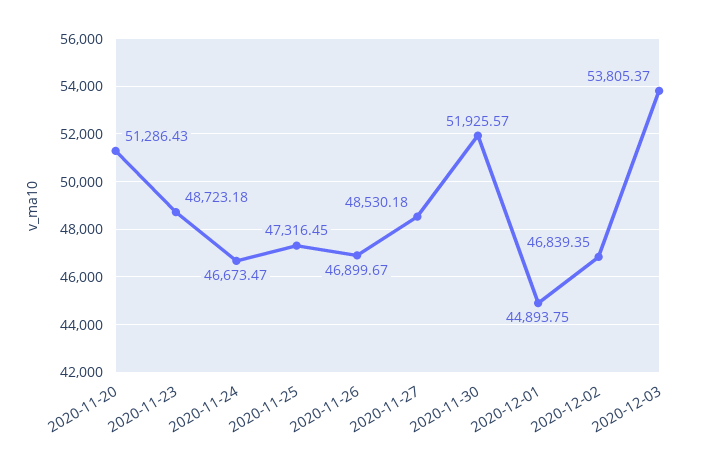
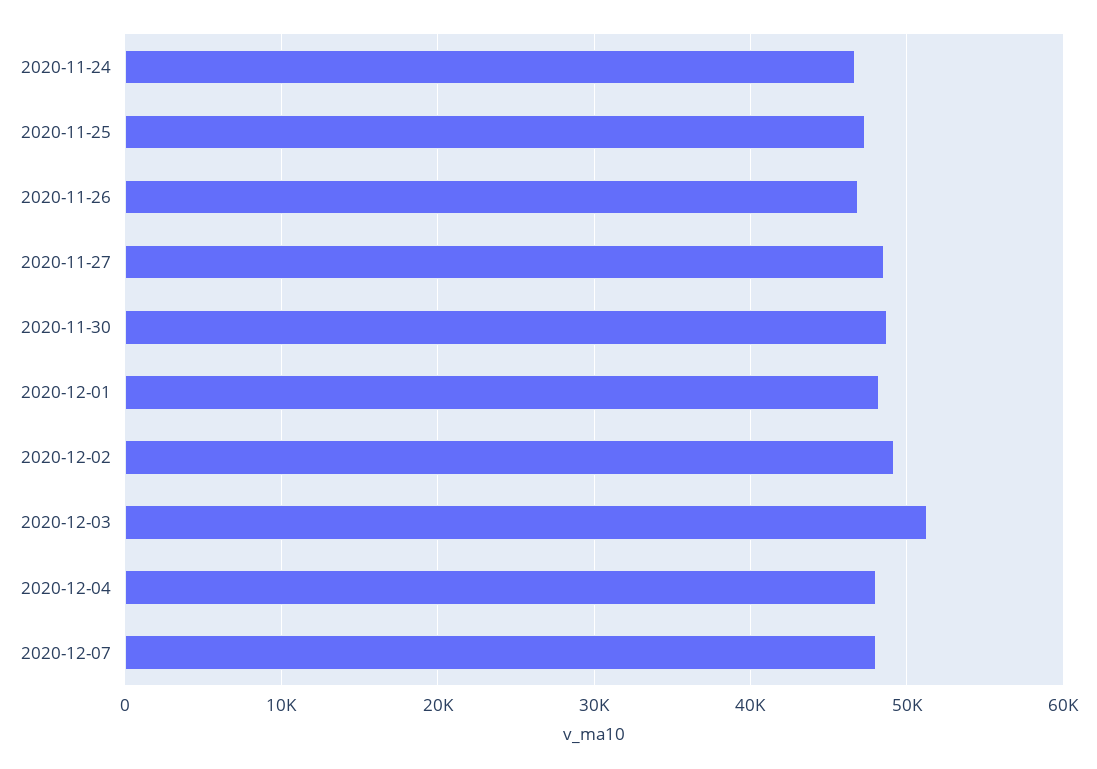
2020-11-20: 51286.43 -> none
2020-11-23: 48723.18 -> none
2020-11-30: 51925.57 -> 49000
2020-12-01: 44893.75 -> 48000
2020-12-02: 46839.35 -> 49000
2020-12-03: 53805.37 -> 51000
2020-12-04: none -> 48000
2020-12-07: none -> 48000

